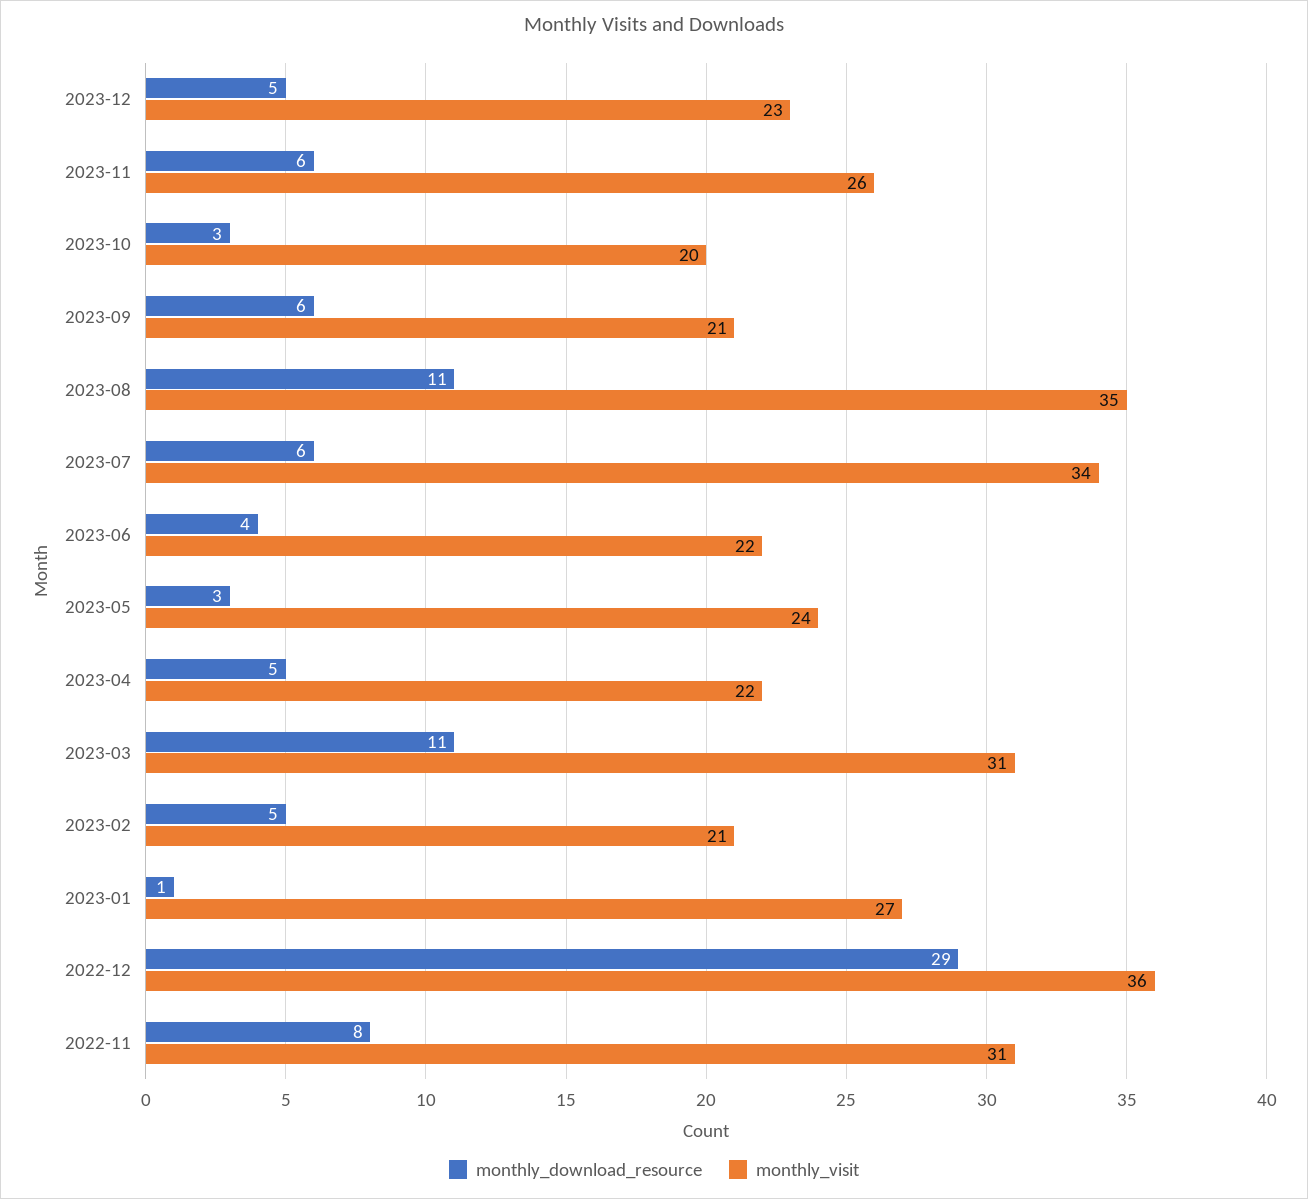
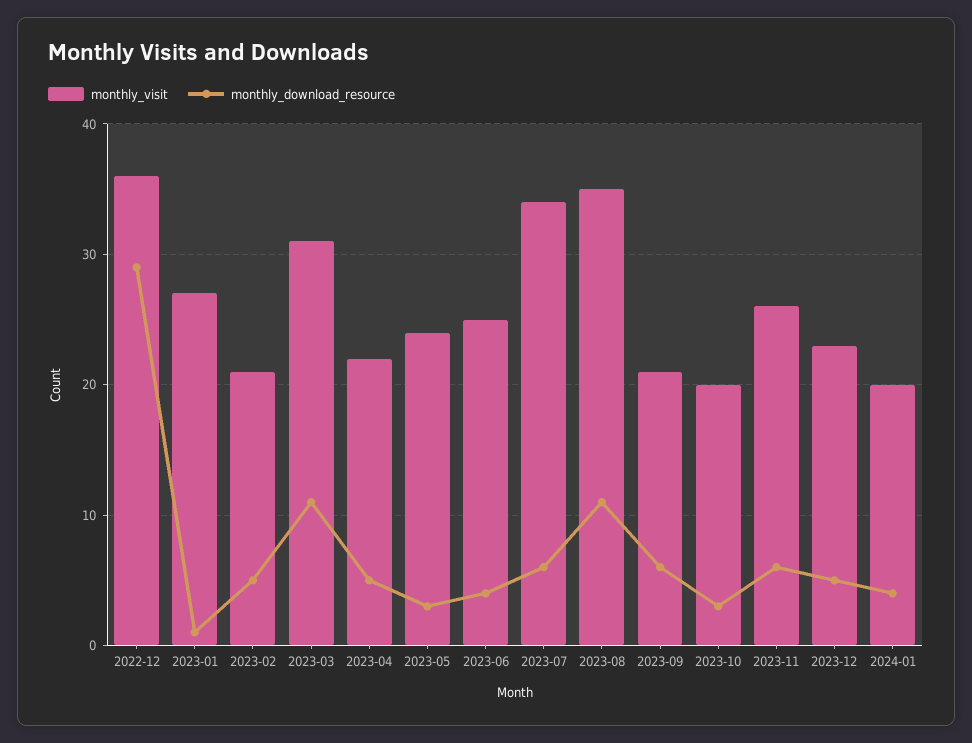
monthly_visit, 2023-06: 22 -> 25
monthly_download_resource, 2022-11: 8 -> none
monthly_visit, 2022-11: 31 -> none
monthly_visit, 2024-01: none -> 20
monthly_download_resource, 2024-01: none -> 4

